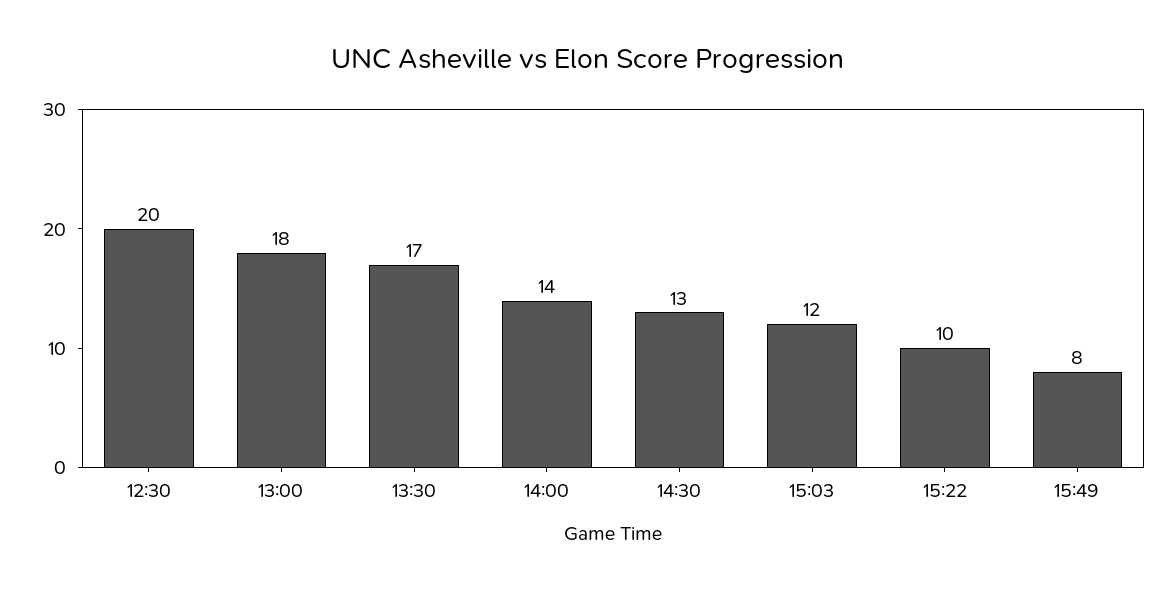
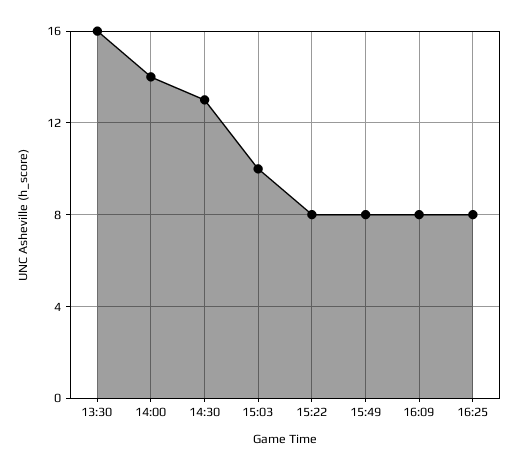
12:30: 20 -> none
13:00: 18 -> none
13:30: 17 -> 16
15:03: 12 -> 10
15:22: 10 -> 8
16:09: none -> 8
16:25: none -> 8

